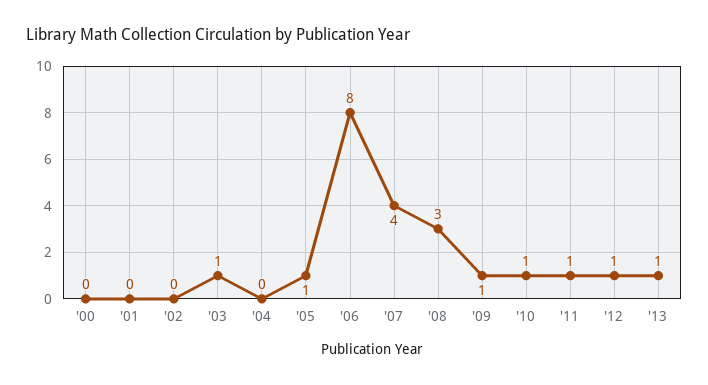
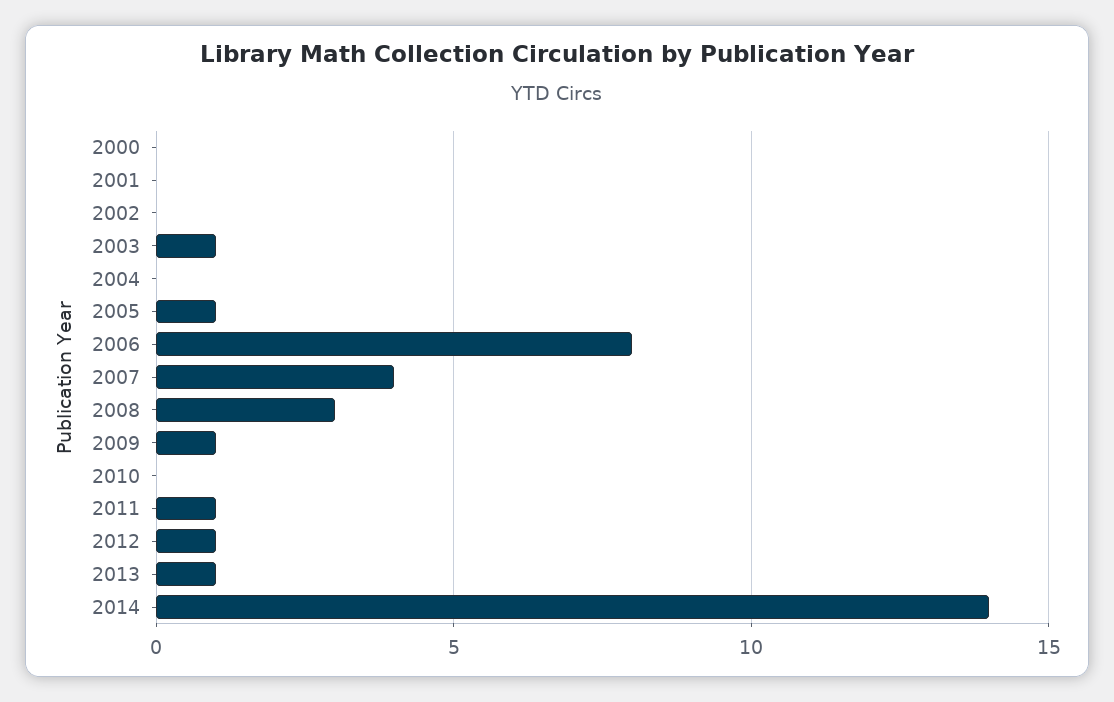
'10: 1 -> 0
2014: none -> 14

